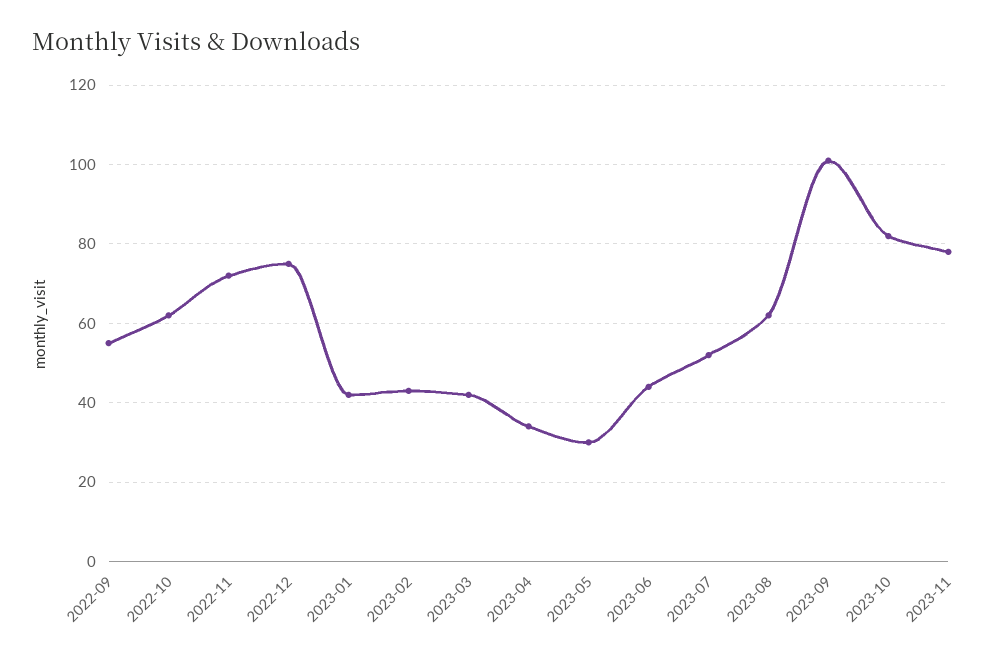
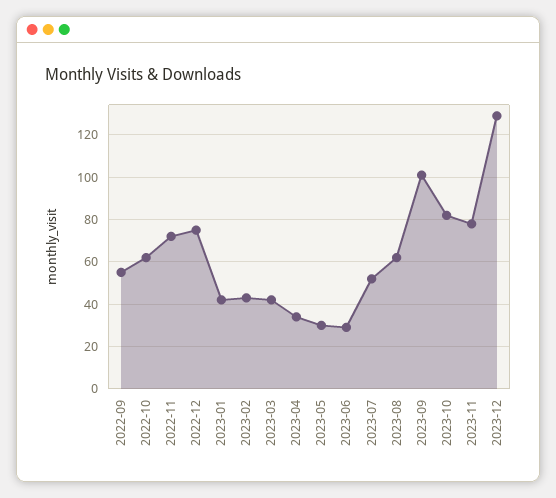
2023-06: 45 -> 30
2023-12: none -> 130

